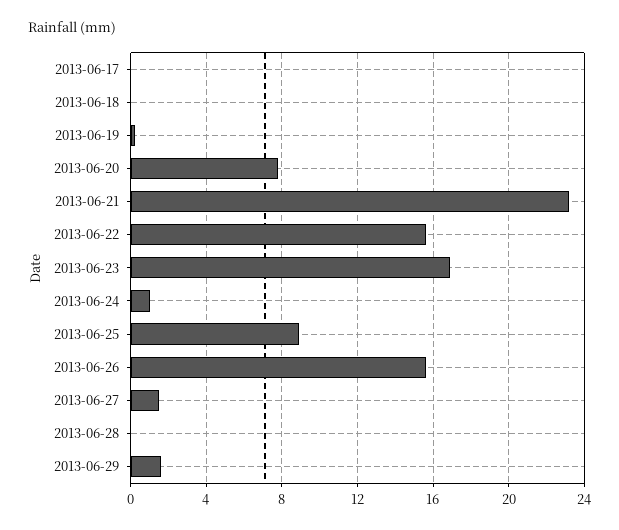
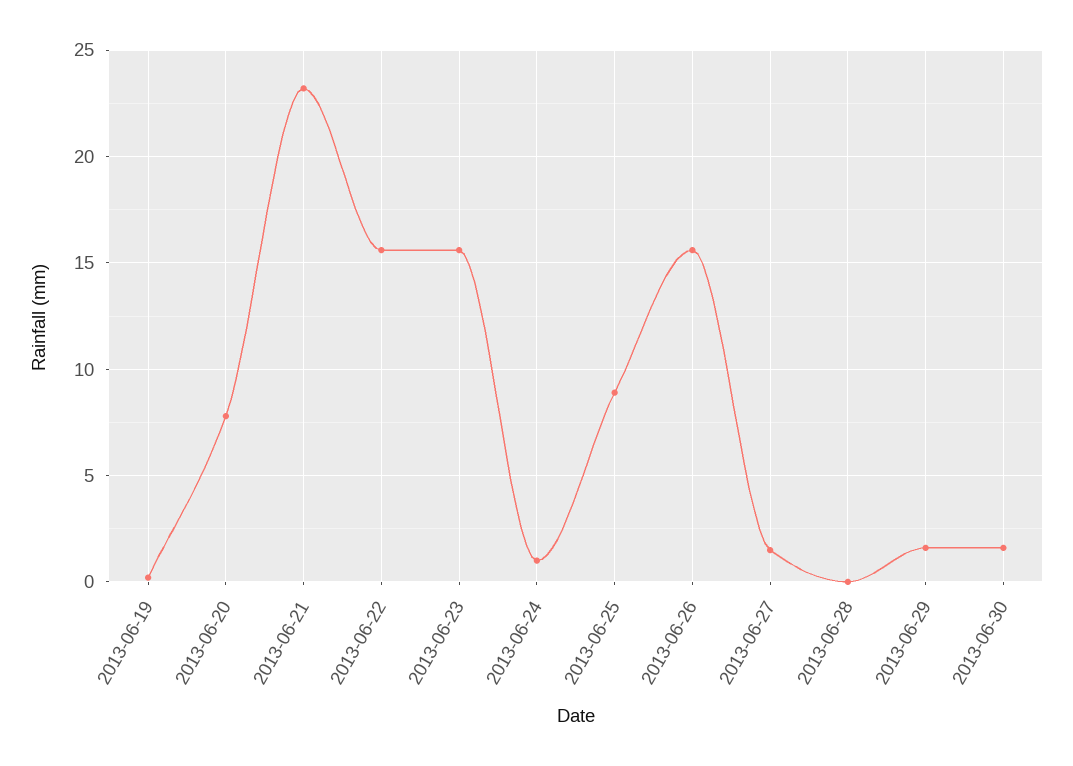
2013-06-17: 0 -> none
2013-06-18: 0 -> none
2013-06-23: 17 -> 15.5
2013-06-30: none -> 1.5

